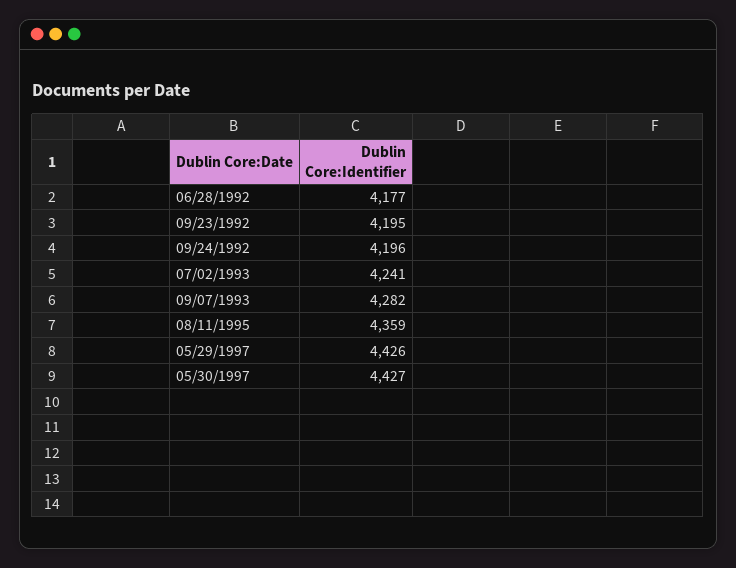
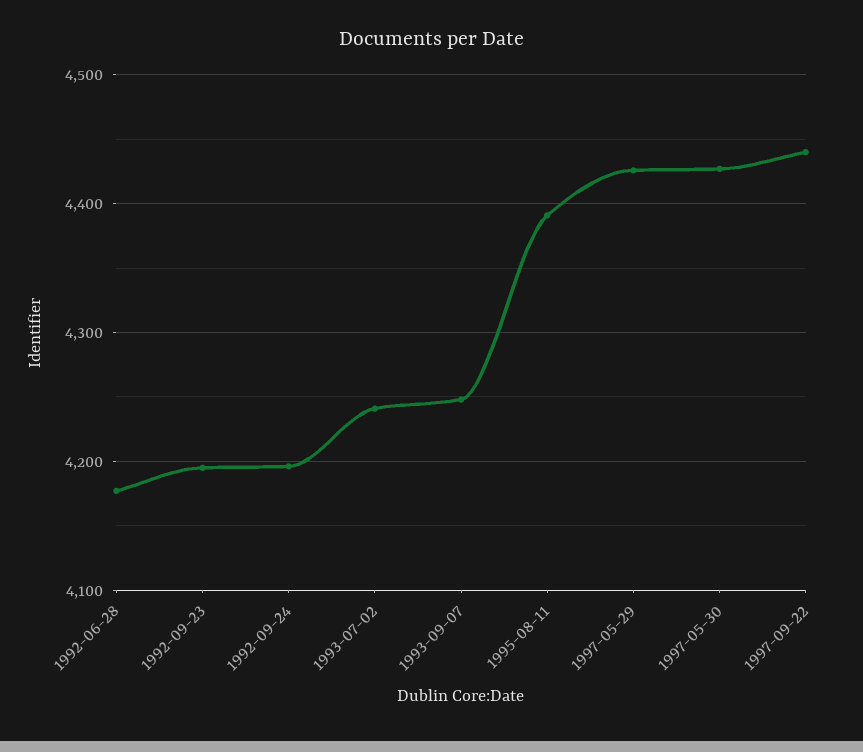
09/07/1993: 4282 -> 4250
08/11/1995: 4359 -> 4390
1997-09-22: none -> 4440

